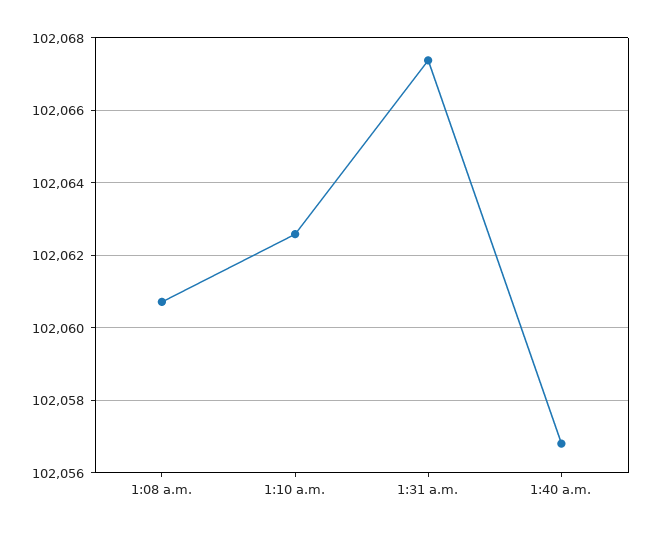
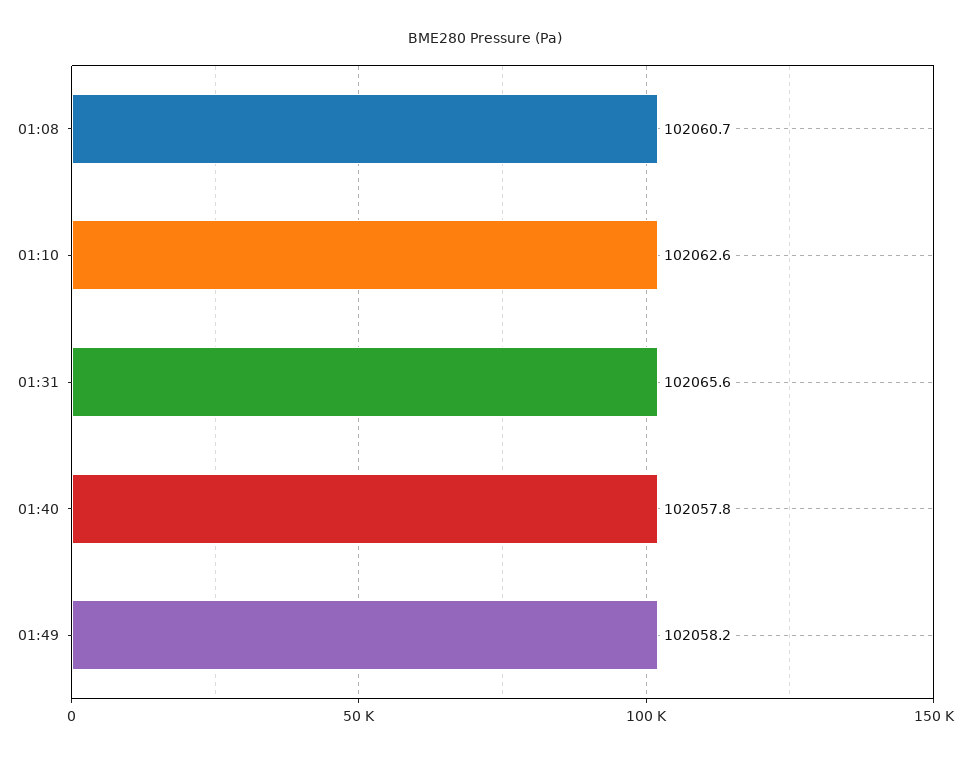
1:31 a.m.: 102067.4 -> 102065.6
1:40 a.m.: 102056.8 -> 102057.8
01:49: none -> 102058.2

